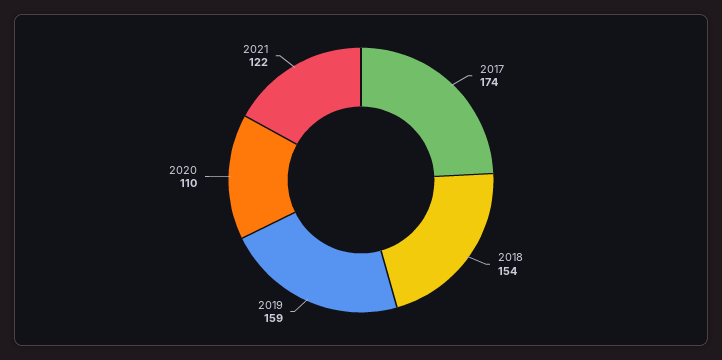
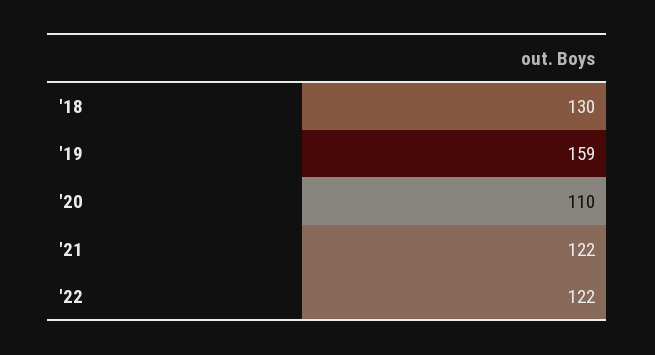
2017: 174 -> none
2018: 154 -> 130
'22: none -> 122

